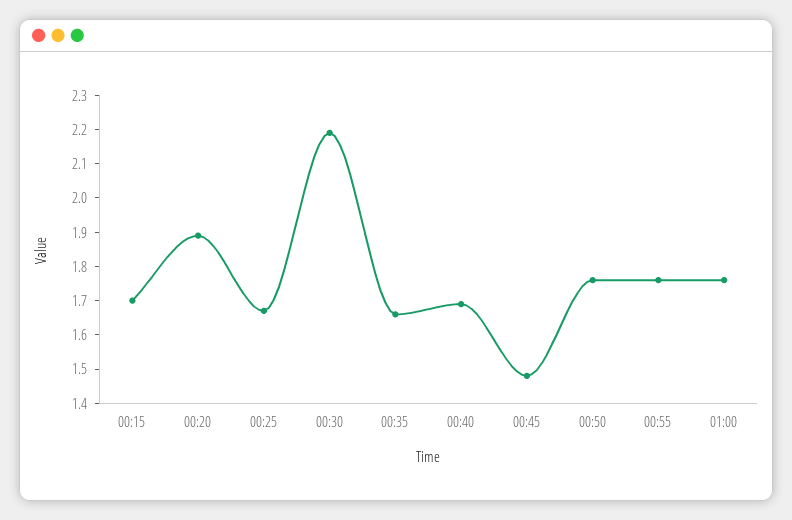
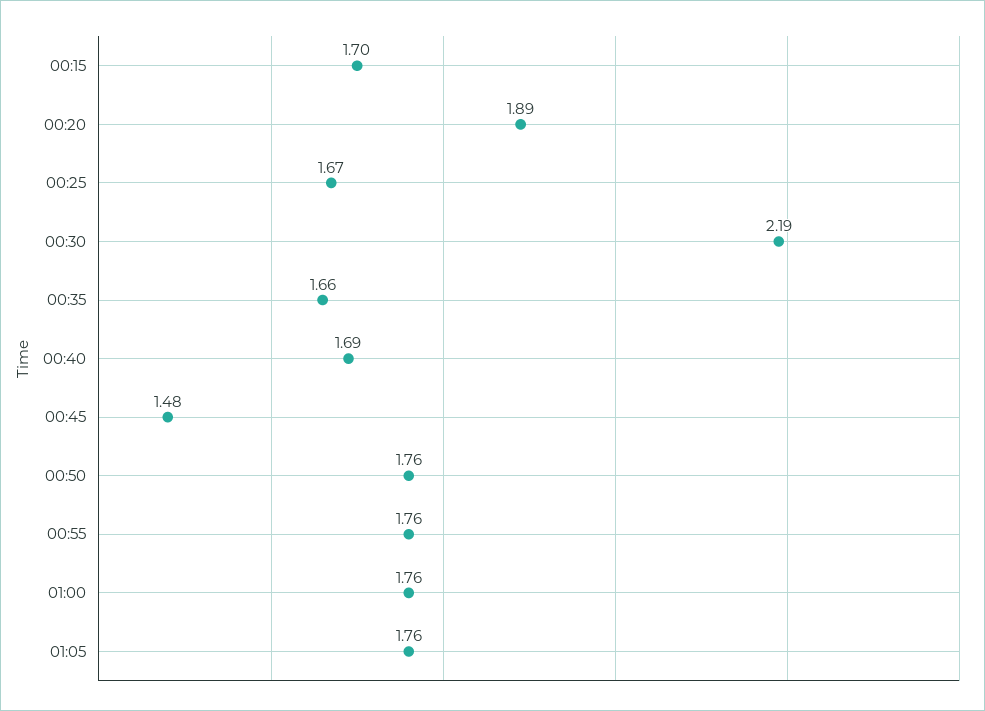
01:05: none -> 1.76

